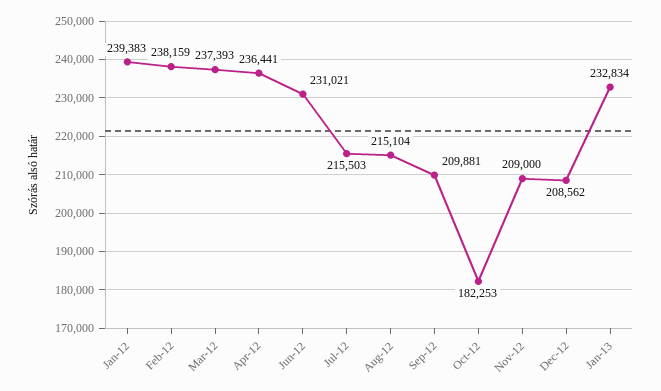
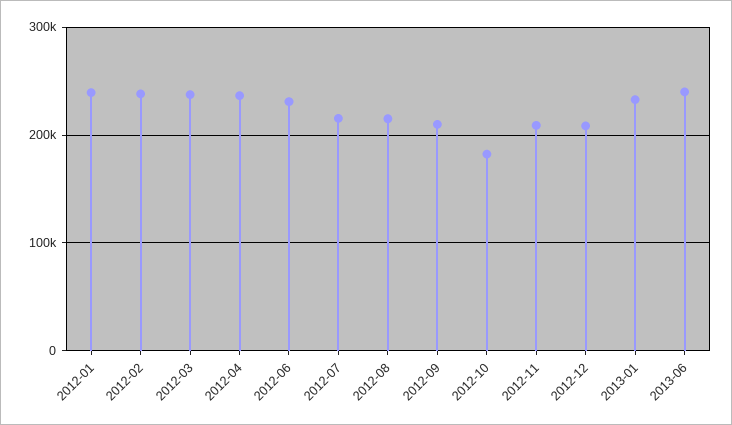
2013-06: none -> 240000

